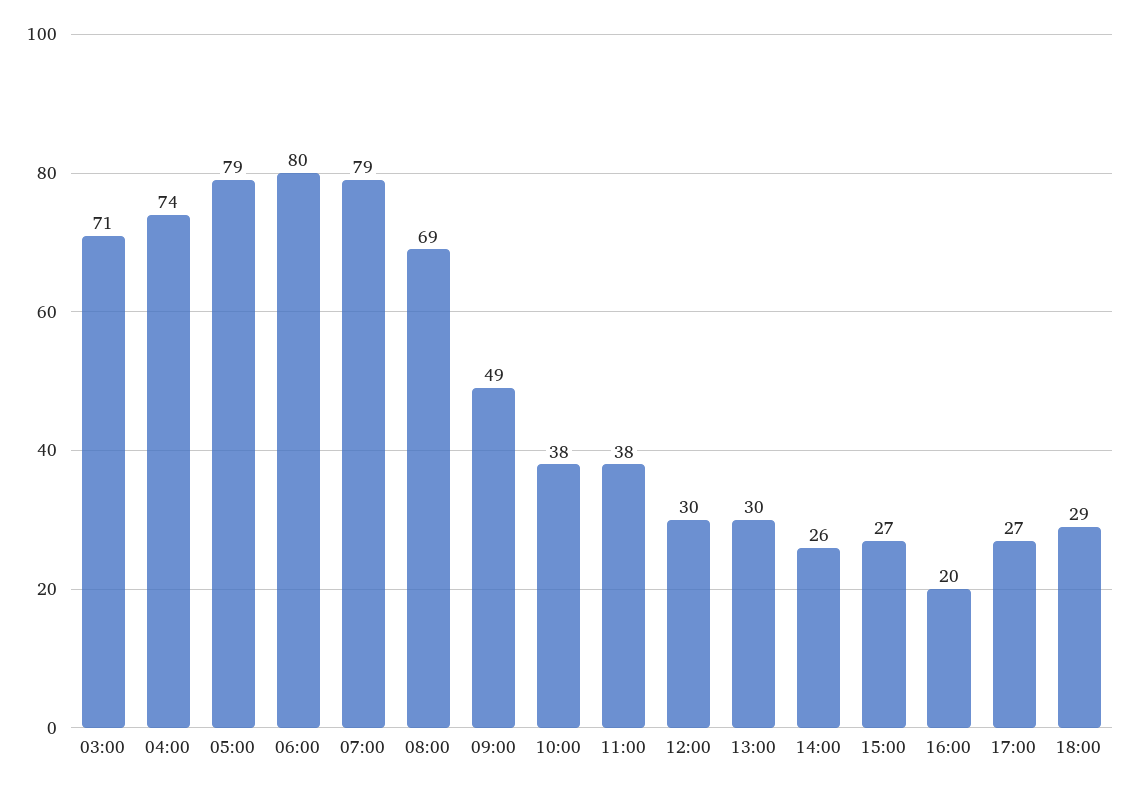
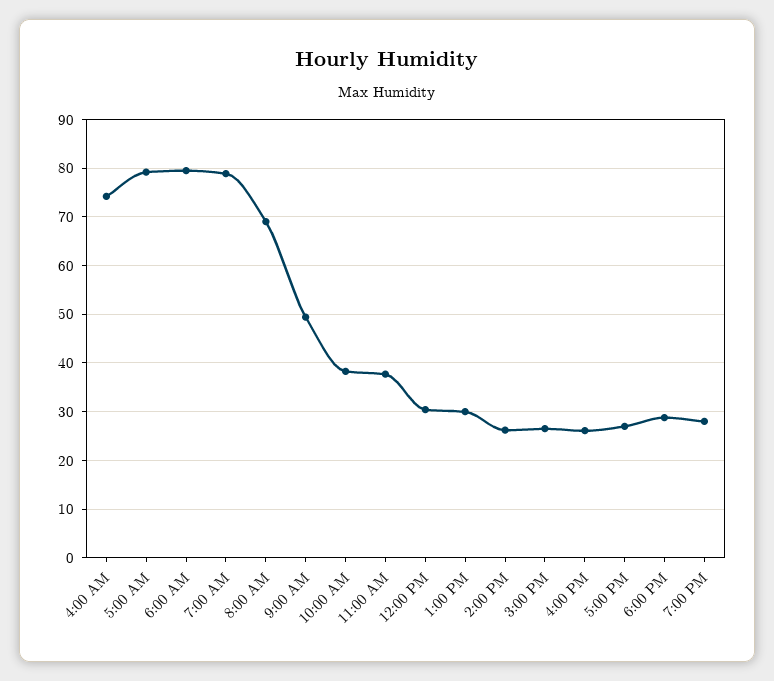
03:00: 71 -> none
16:00: 20 -> 26
7:00 PM: none -> 28

